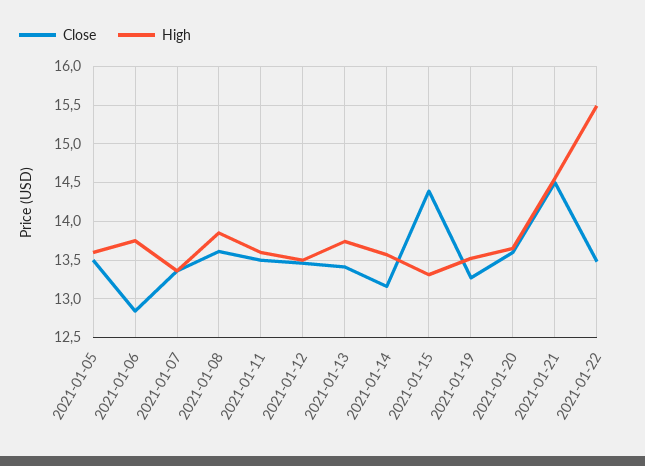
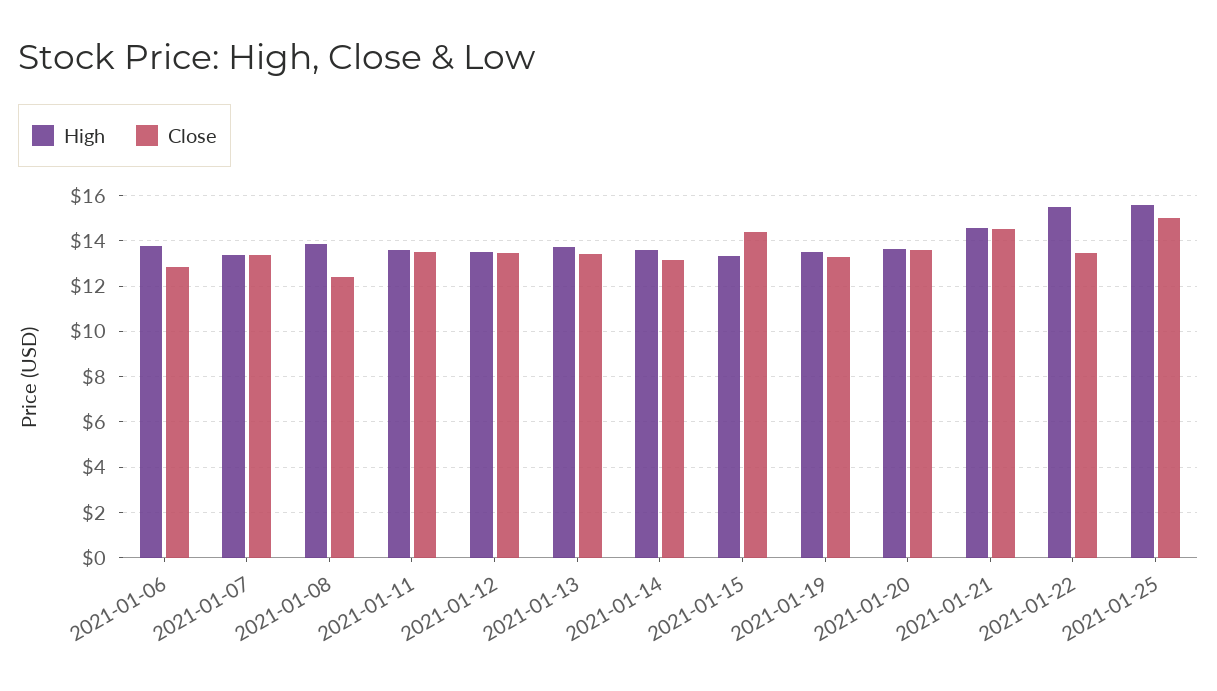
Close, 2021-01-05: 13.5 -> none
High, 2021-01-05: 13.6 -> none
Close, 2021-01-08: 13.6 -> 12.5
High, 2021-01-25: none -> 15.5
Close, 2021-01-25: none -> 15

